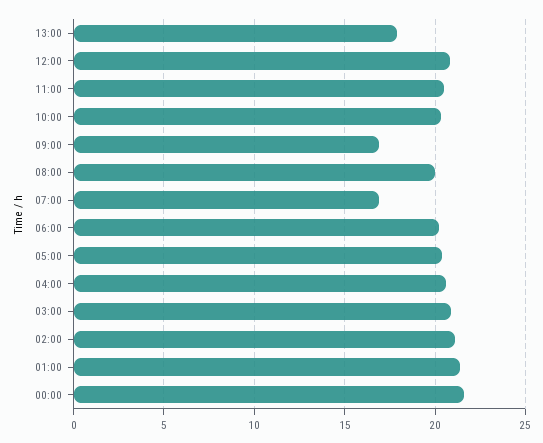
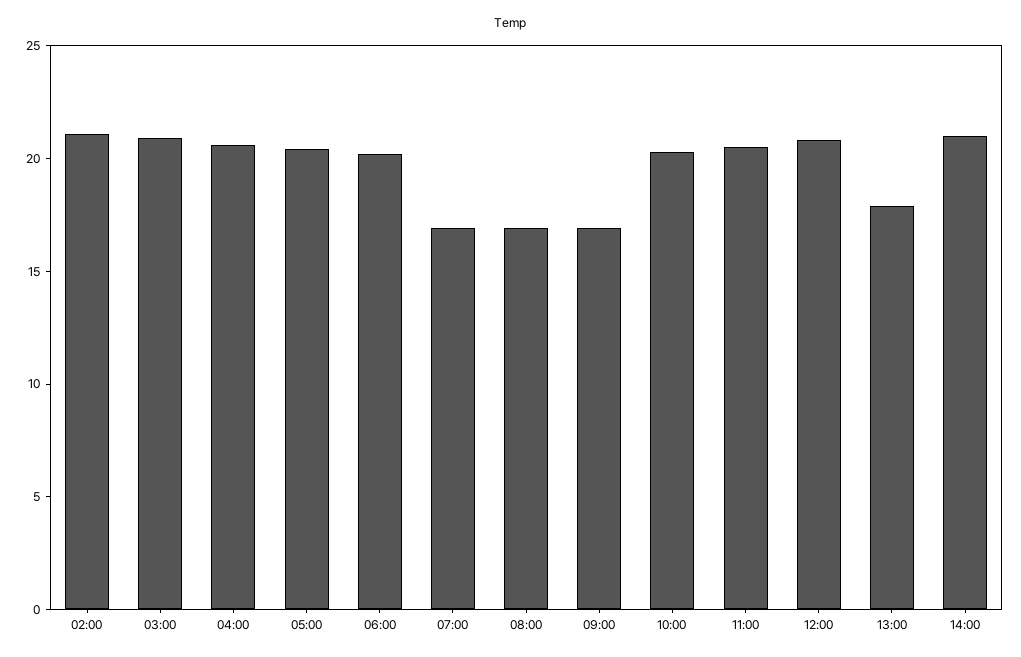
08:00: 20 -> 17
01:00: 21.5 -> none
00:00: 21.5 -> none
14:00: none -> 21

